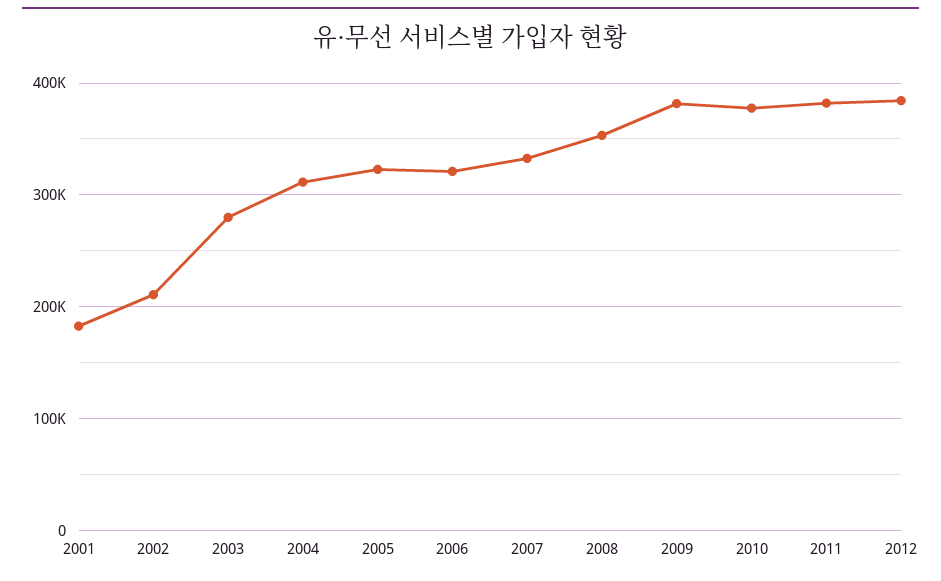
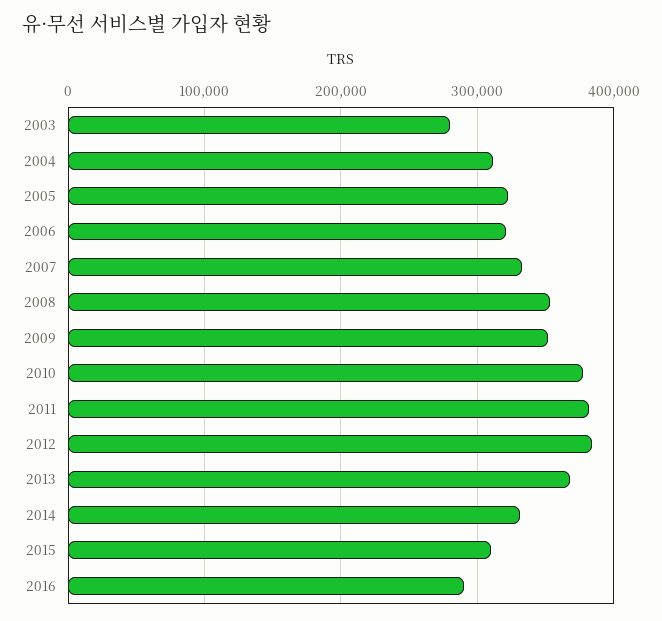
2001: 180000 -> none
2002: 210000 -> none
2009: 380000 -> 350000
2013: none -> 370000
2014: none -> 330000
2015: none -> 310000
2016: none -> 290000

